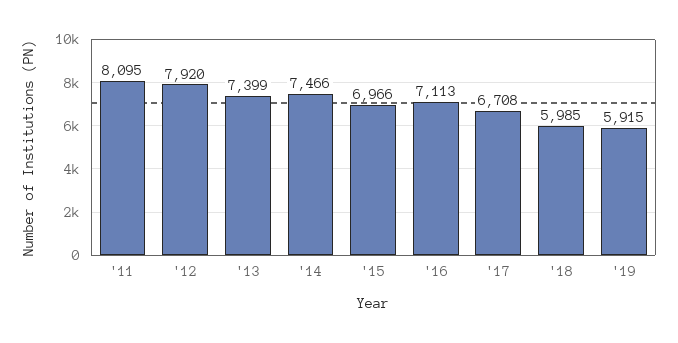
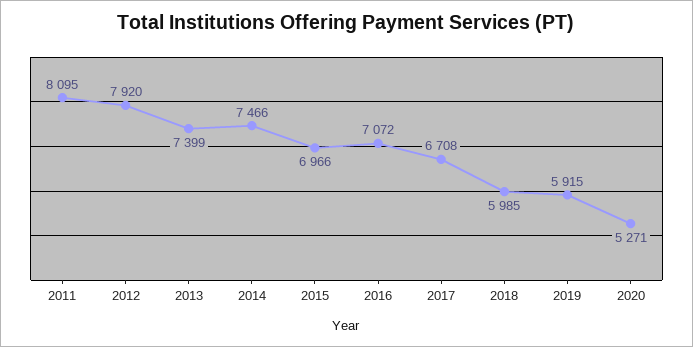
'16: 7113 -> 7072
2020: none -> 5271

